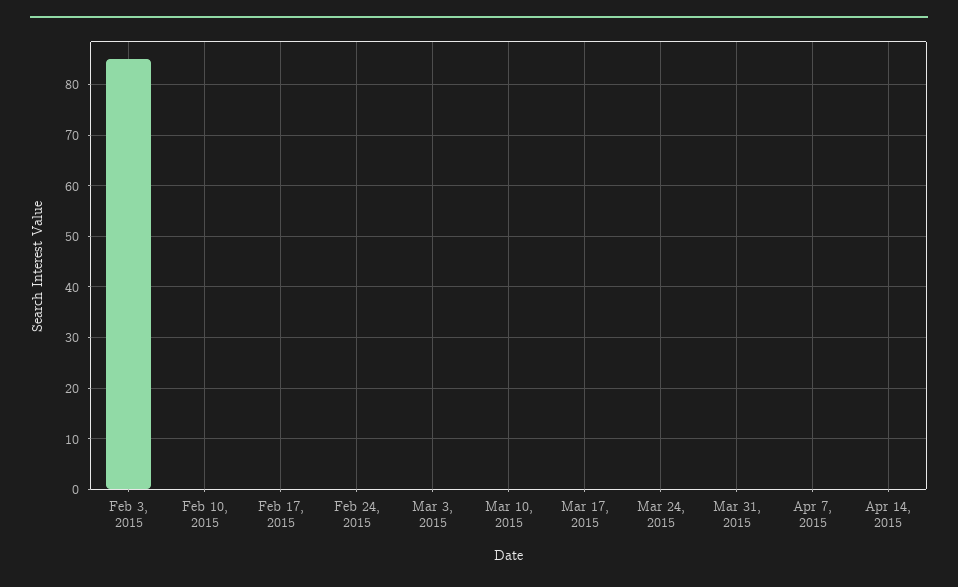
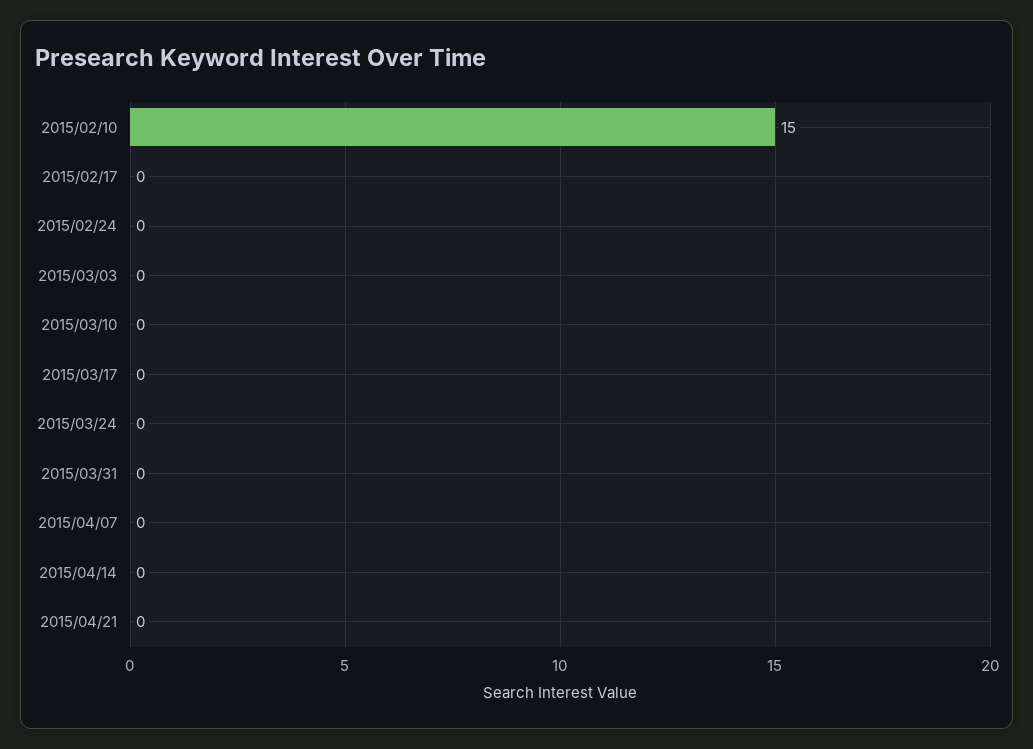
Feb 3, 2015: 85 -> none
Feb 10, 2015: 0 -> 15
2015/04/21: none -> 0

